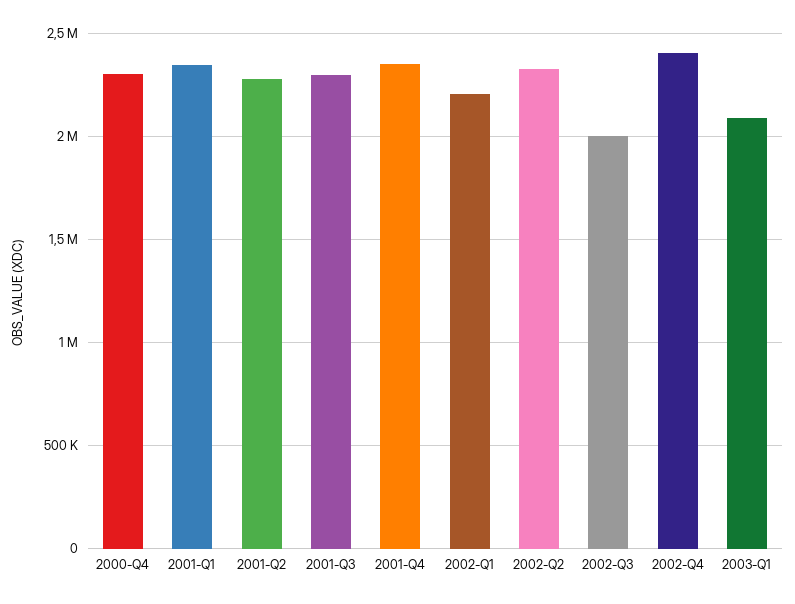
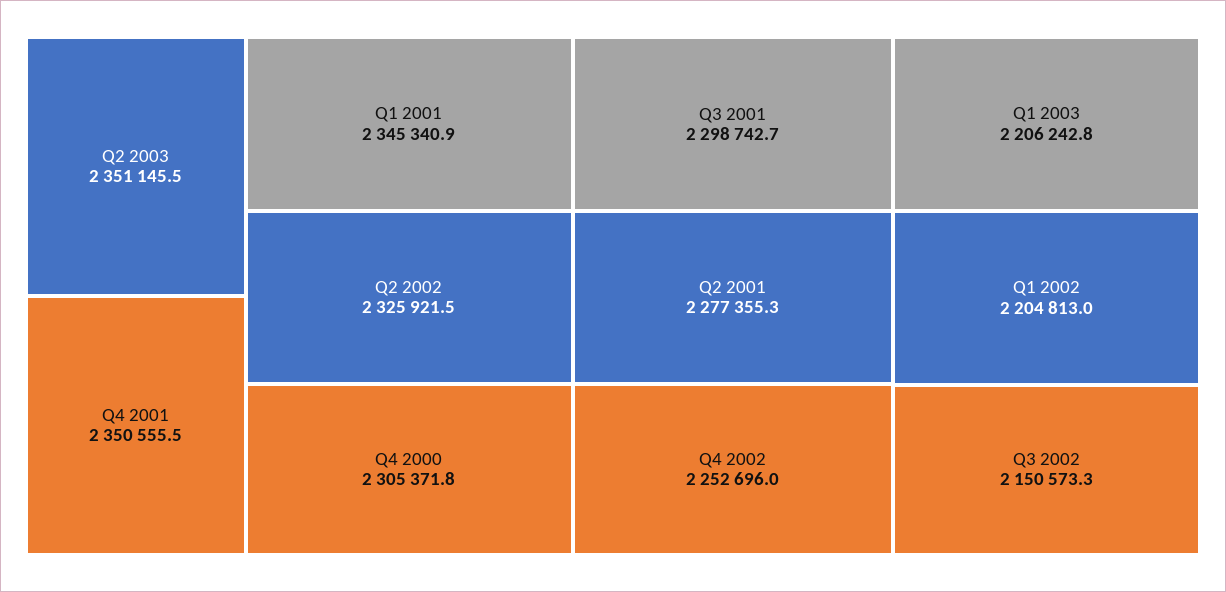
2002-Q3: 2000000 -> 2150573.3
2002-Q4: 2400000 -> 2252696
2003-Q1: 2100000 -> 2206242.8
Q2 2003: none -> 2351145.5

